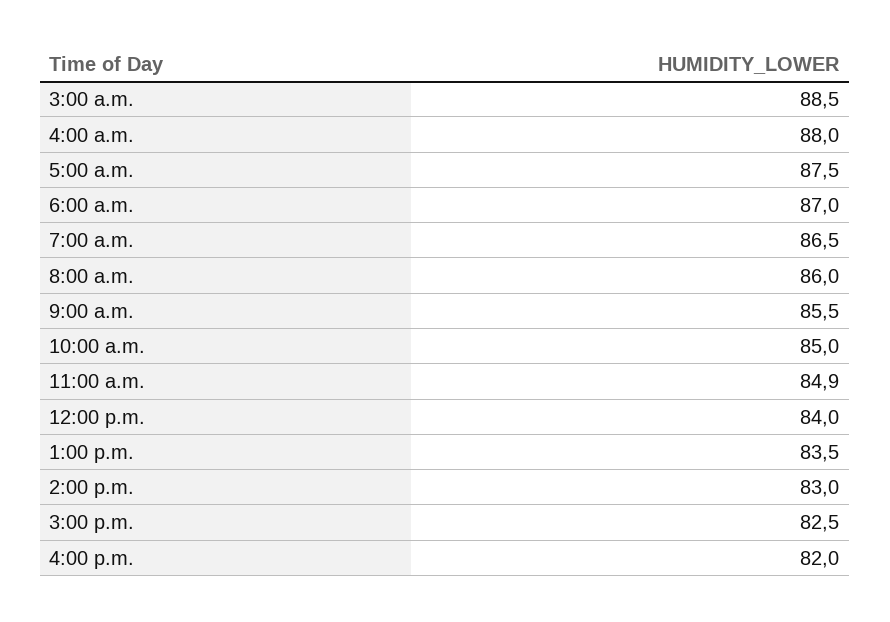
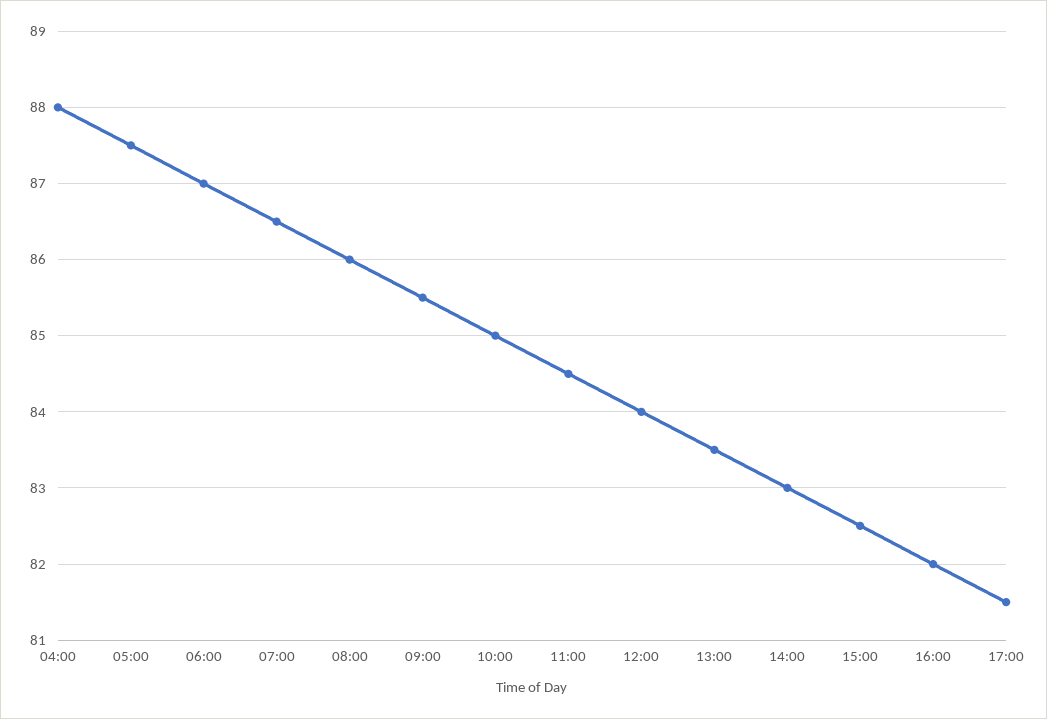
3:00 a.m.: 88.5 -> none
11:00 a.m.: 84.9 -> 84.5
17:00: none -> 81.5

